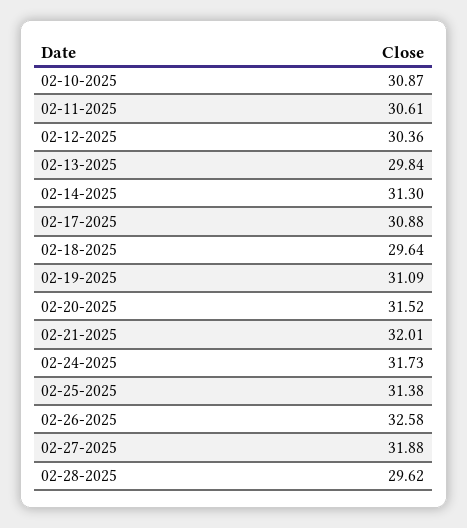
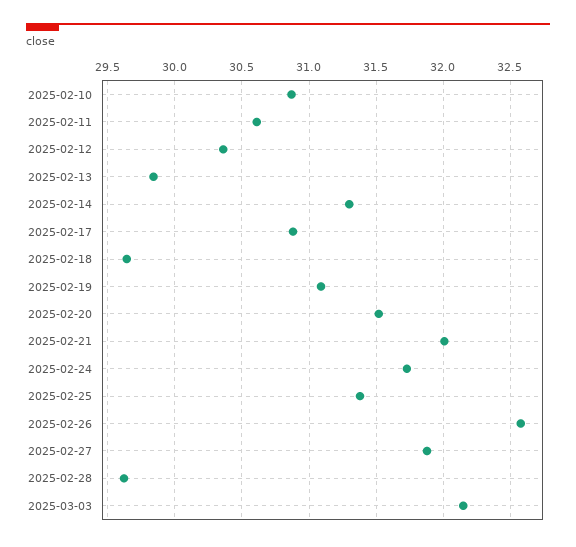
2025-03-03: none -> 32.15

